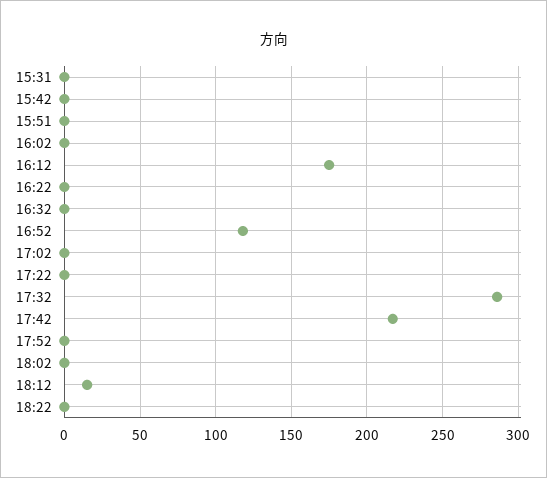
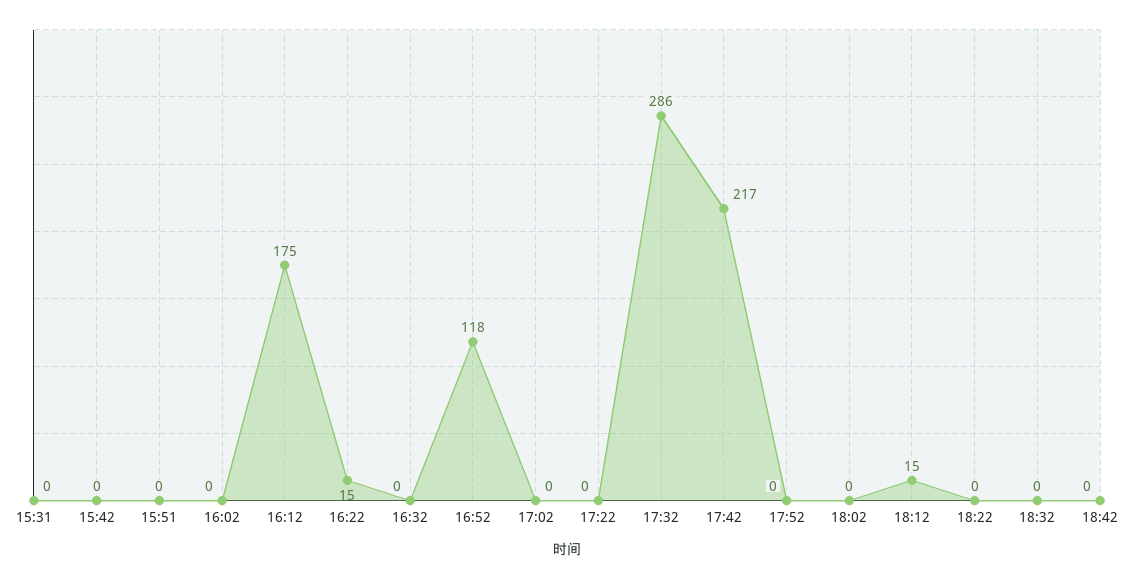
16:22: 0 -> 15
18:32: none -> 0
18:42: none -> 0

